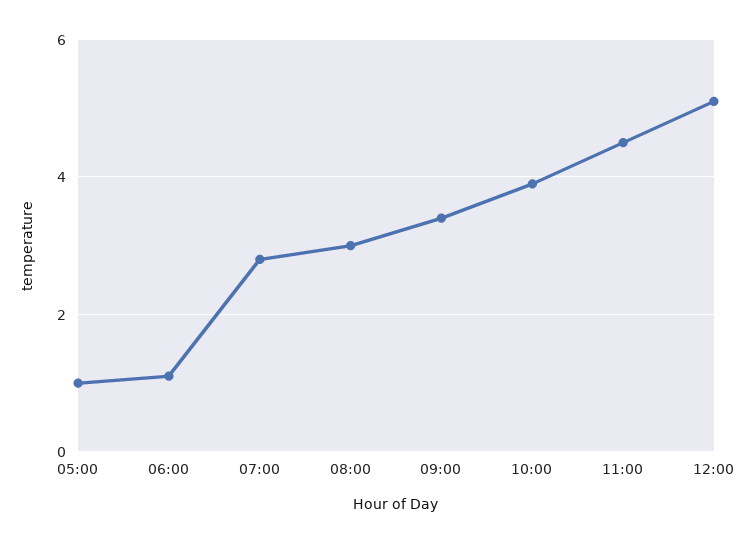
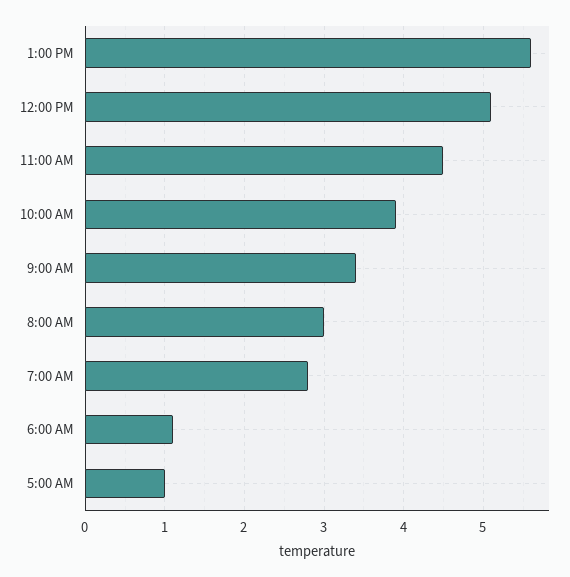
1:00 PM: none -> 5.6

